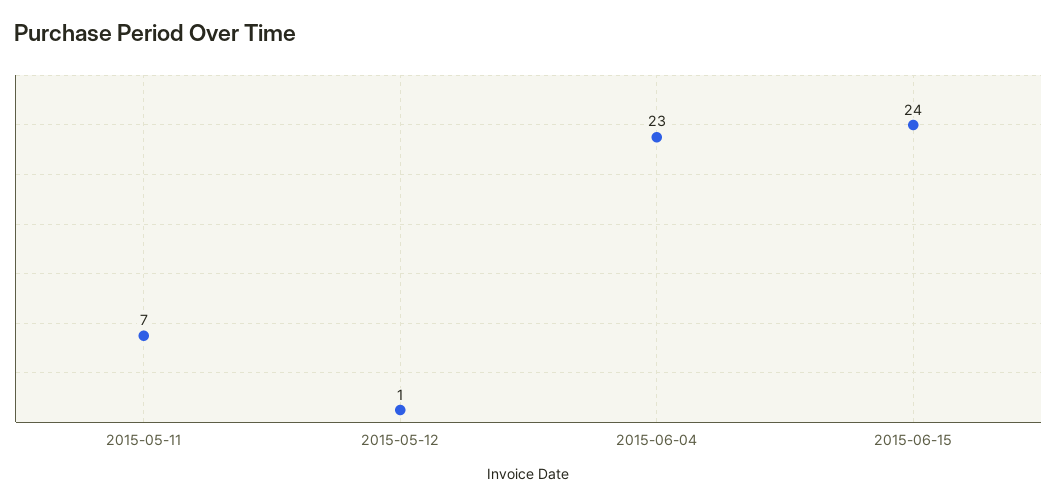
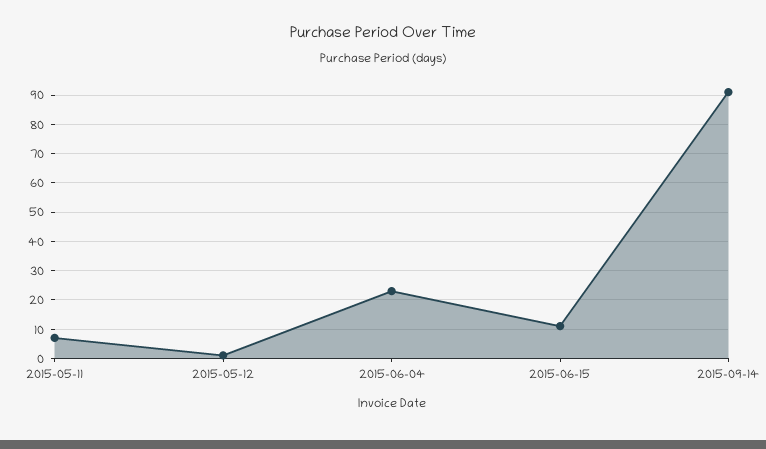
2015-06-15: 24 -> 10
2015-09-14: none -> 90

